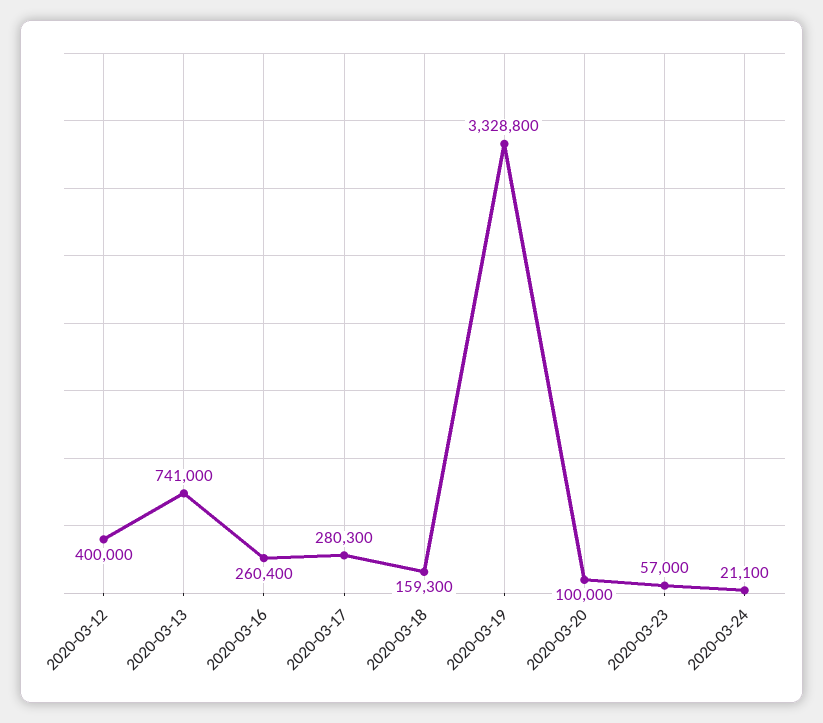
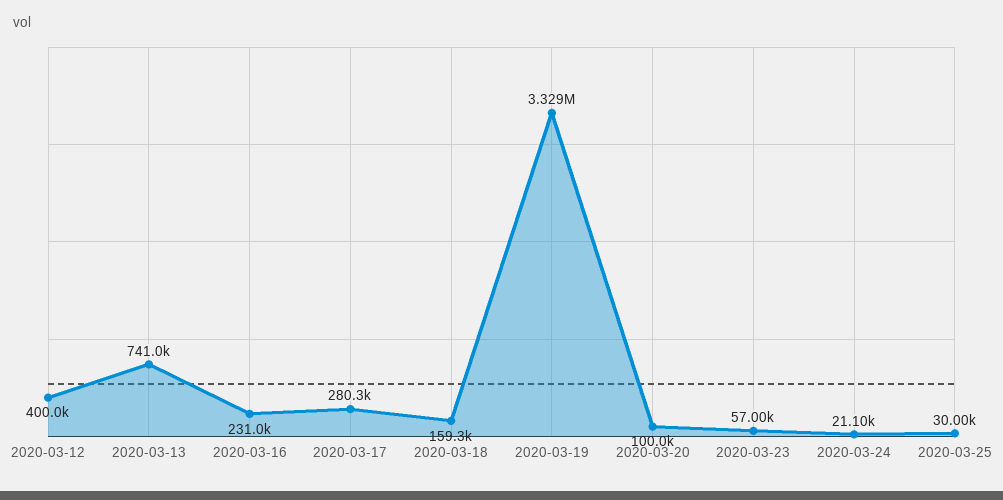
2020-03-16: 260400 -> 231000
2020-03-25: none -> 30000

